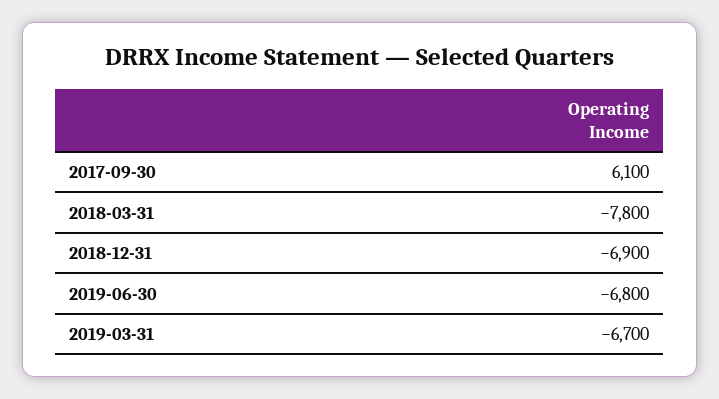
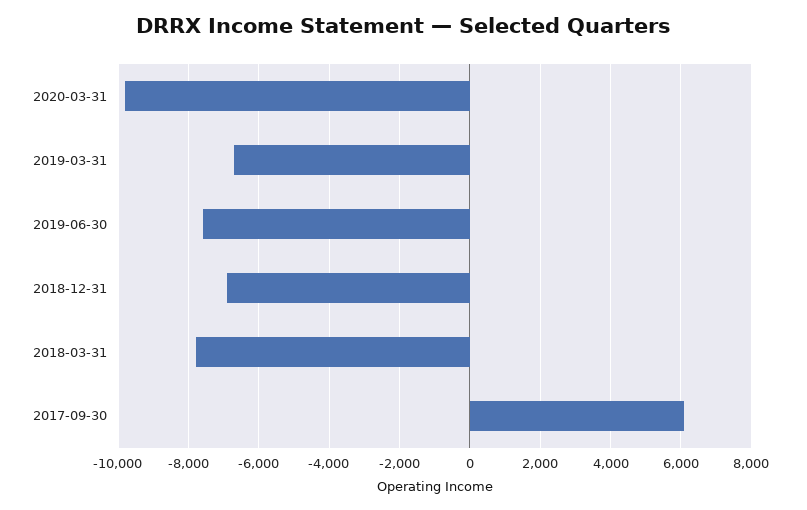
2019-06-30: -6800 -> -7600
2020-03-31: none -> -9800

